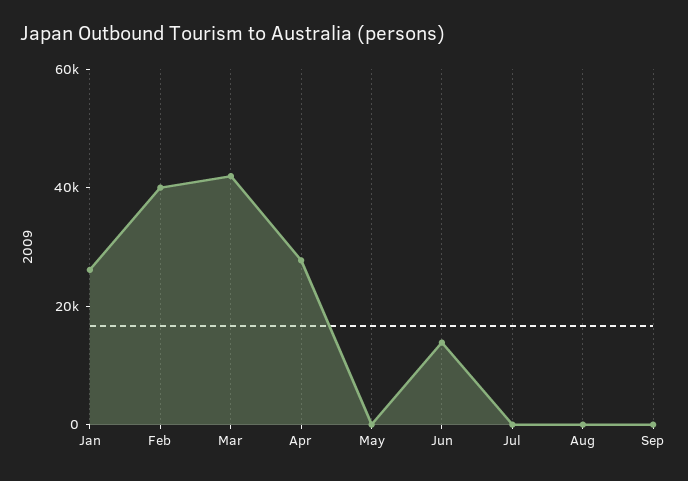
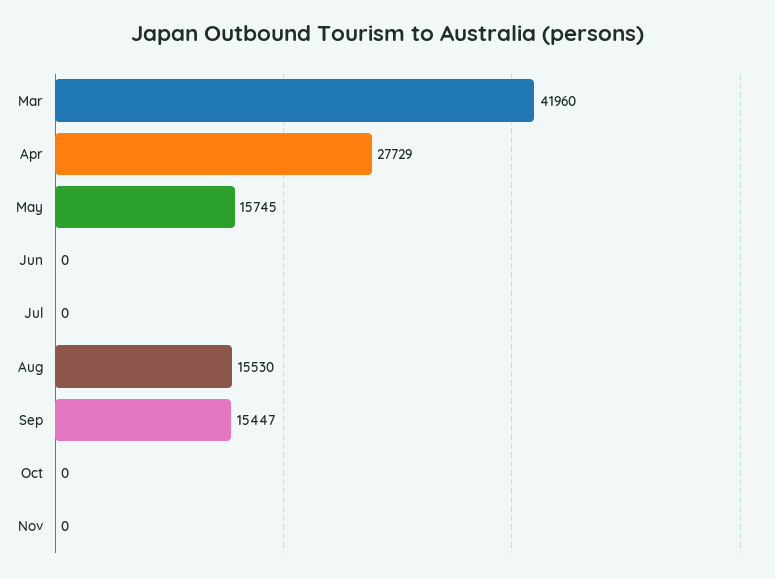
Jan: 25000 -> none
Feb: 40000 -> none
May: 0 -> 15745
Jun: 15000 -> 0
Aug: 0 -> 15530
Sep: 0 -> 15447
Oct: none -> 0
Nov: none -> 0

